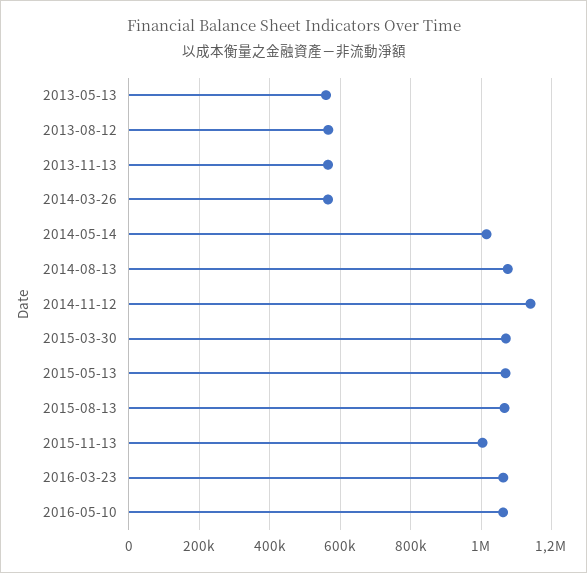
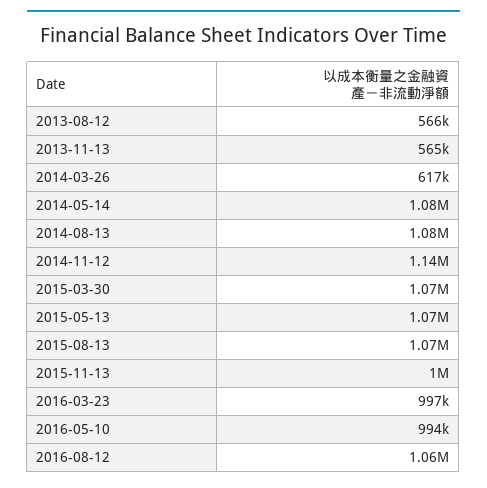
2013-05-13: 560000 -> none
2014-03-26: 560000 -> 617000
2014-05-14: 1020000 -> 1080000
2016-03-23: 1060000 -> 997000
2016-05-10: 1060000 -> 994000
2016-08-12: none -> 1060000

